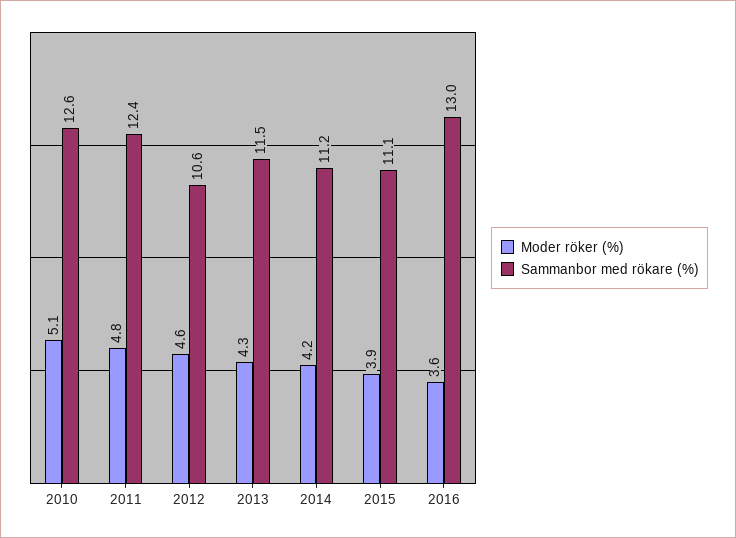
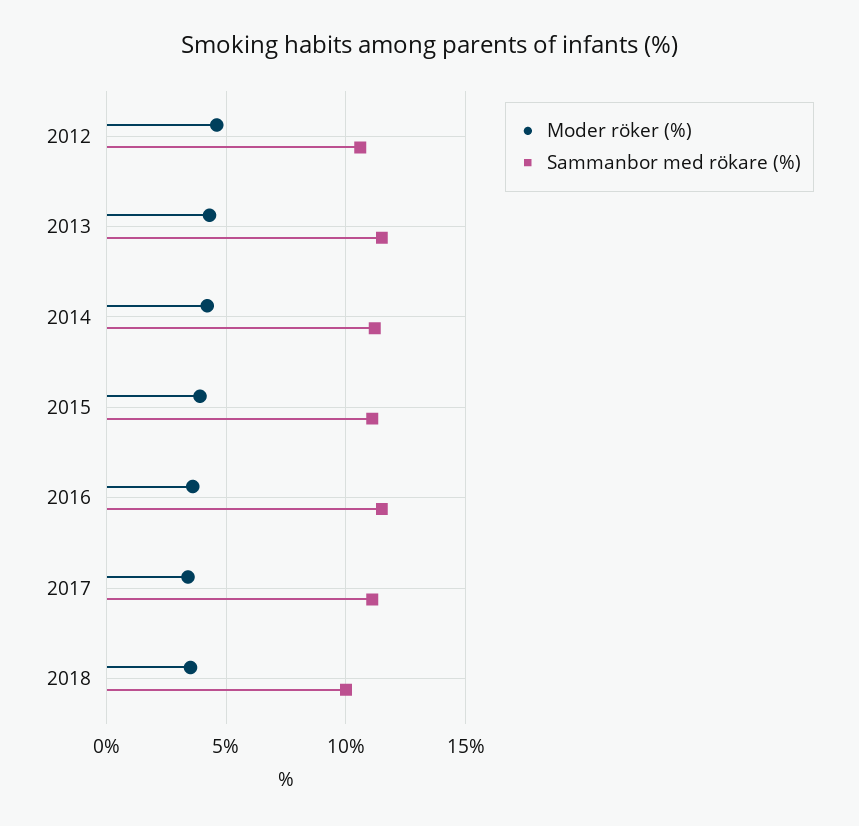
Moder röker (%), 2010: 5.1 -> none
Sammanbor med rökare (%), 2010: 12.6 -> none
Moder röker (%), 2011: 4.8 -> none
Sammanbor med rökare (%), 2011: 12.4 -> none
Sammanbor med rökare (%), 2016: 13 -> 11.5
Moder röker (%), 2017: none -> 3.5
Sammanbor med rökare (%), 2017: none -> 11
Moder röker (%), 2018: none -> 3.5
Sammanbor med rökare (%), 2018: none -> 10

